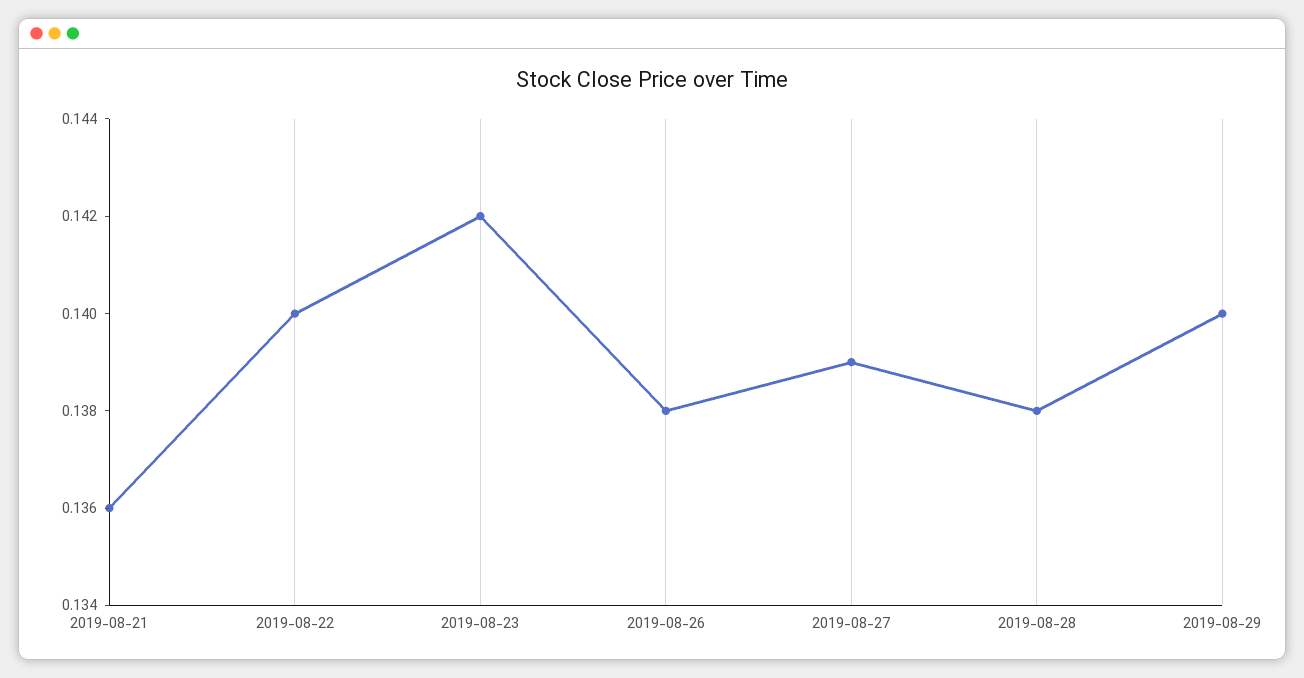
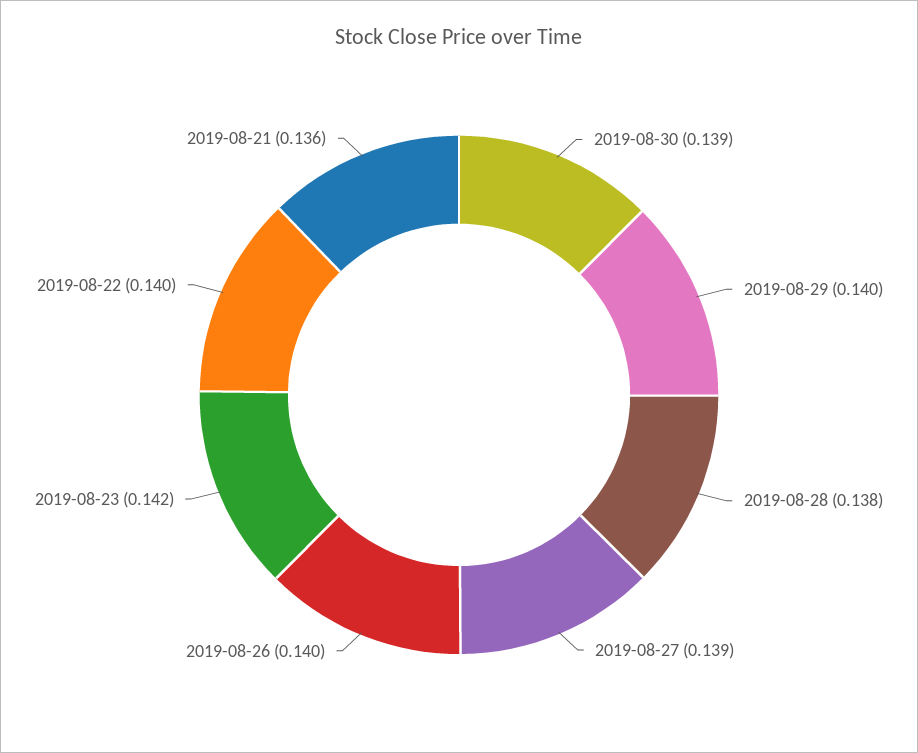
2019-08-26: 0.138 -> 0.14
2019-08-30: none -> 0.139

